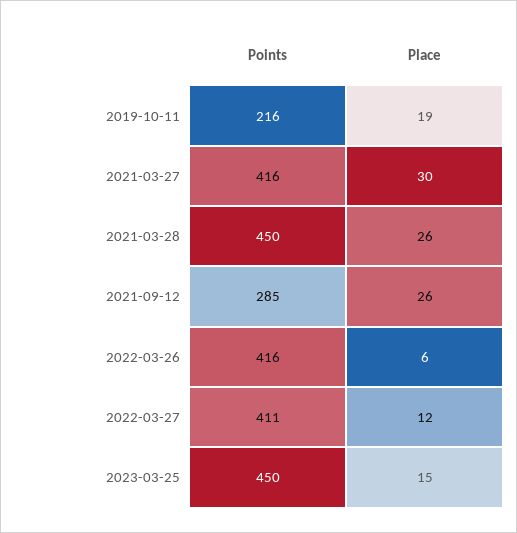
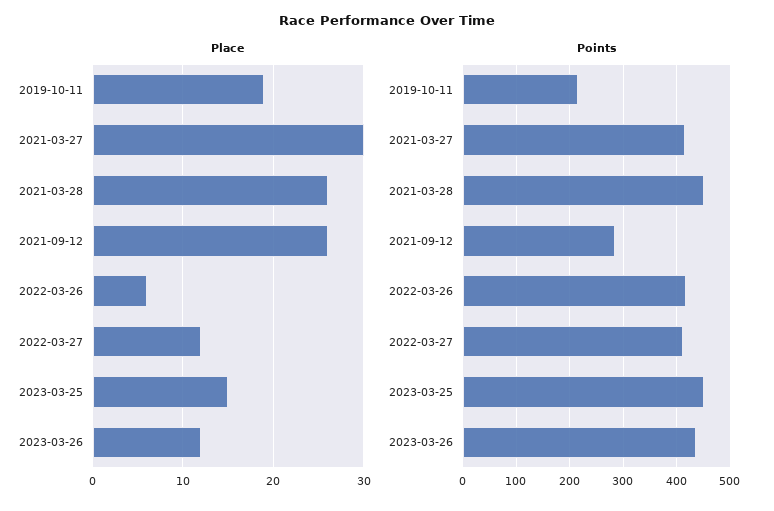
Place, 2023-03-26: none -> 12
Points, 2023-03-26: none -> 440

